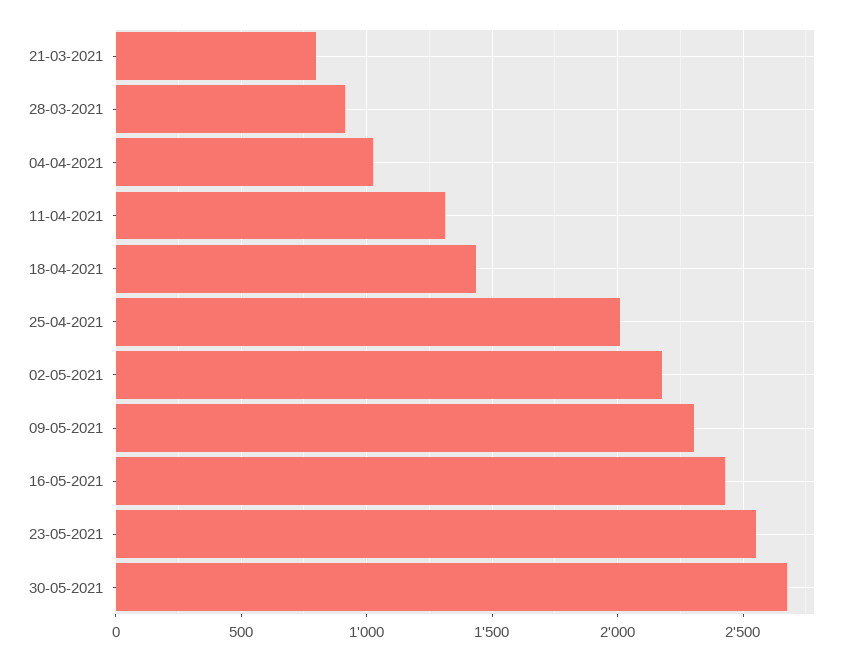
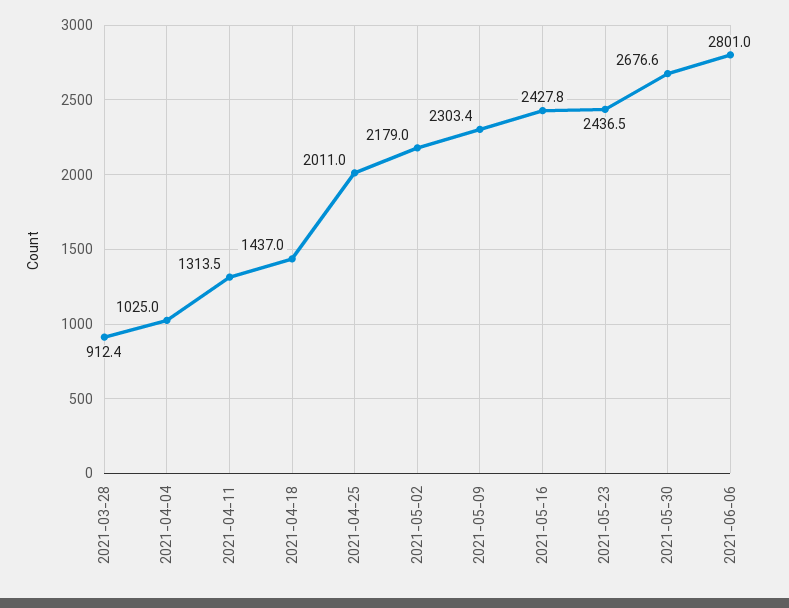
21-03-2021: 800 -> none
23-05-2021: 2550 -> 2436.5
2021-06-06: none -> 2801

